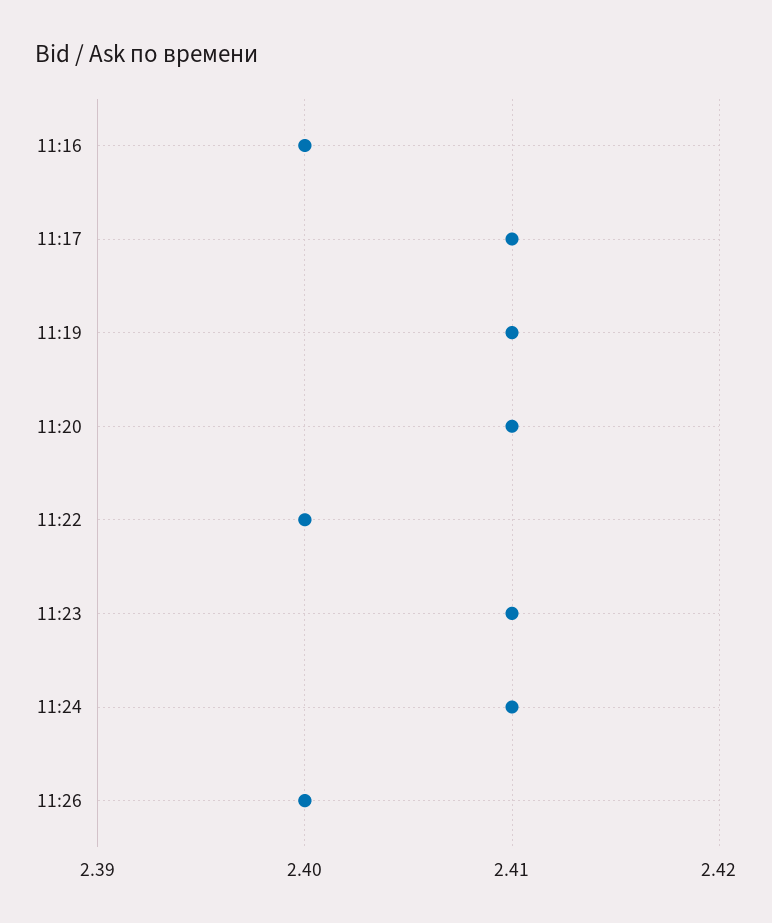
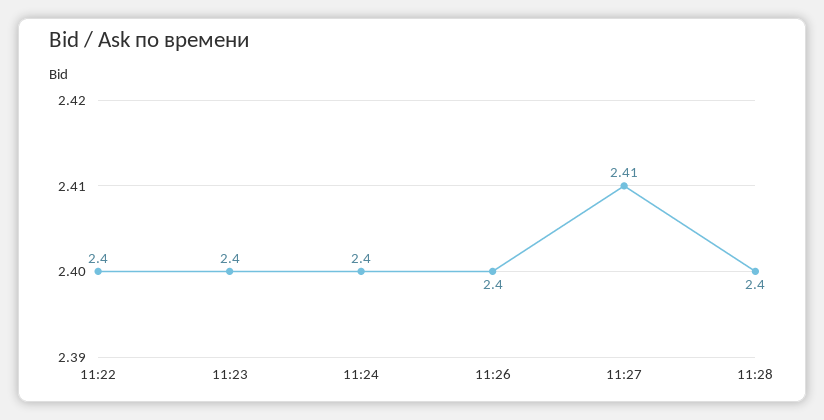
11:16: 2.4 -> none
11:17: 2.41 -> none
11:19: 2.41 -> none
11:20: 2.41 -> none
11:23: 2.41 -> 2.4
11:24: 2.41 -> 2.4
11:27: none -> 2.41
11:28: none -> 2.4

